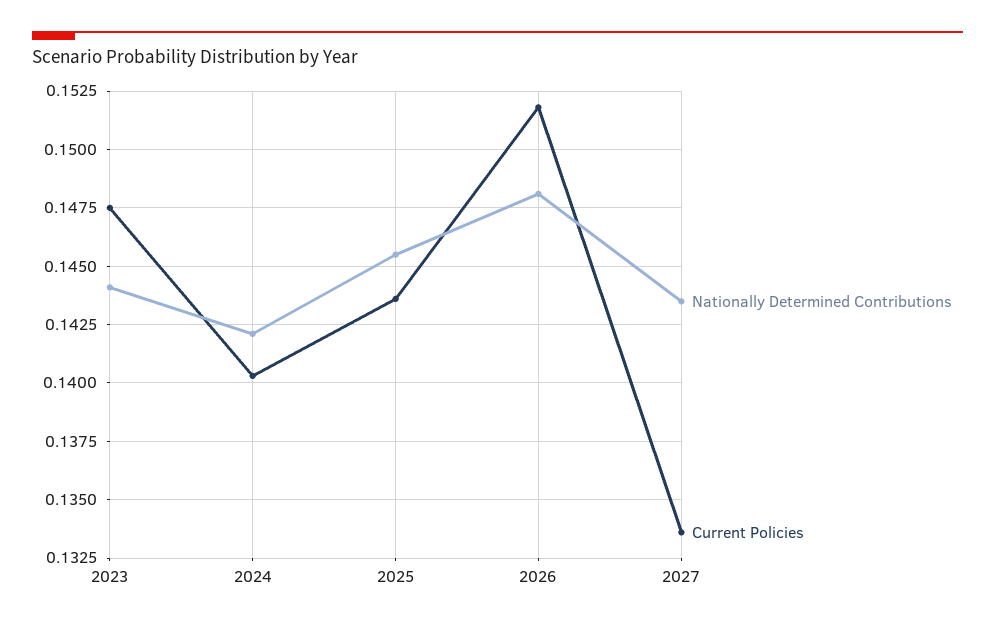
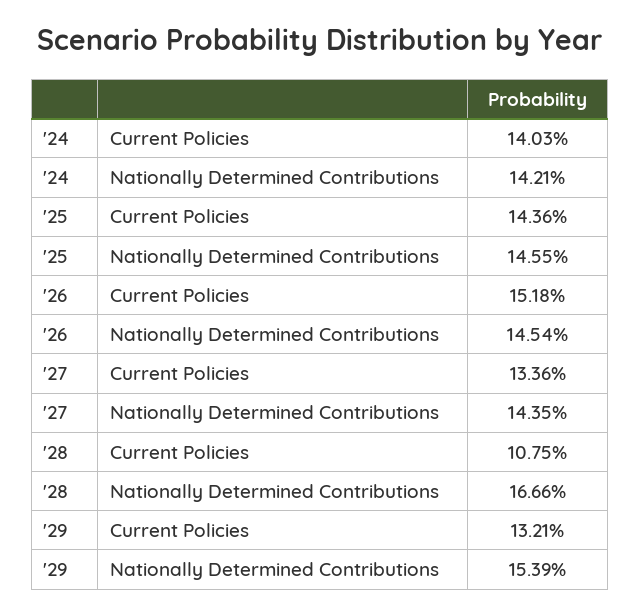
Nationally Determined Contributions, 2023: 0.144 -> none
Current Policies, 2023: 0.1475 -> none
Nationally Determined Contributions, 2026: 0.148 -> 0.1454
Current Policies, '28: none -> 0.1075
Nationally Determined Contributions, '28: none -> 0.1666
Current Policies, '29: none -> 0.1321
Nationally Determined Contributions, '29: none -> 0.1539

